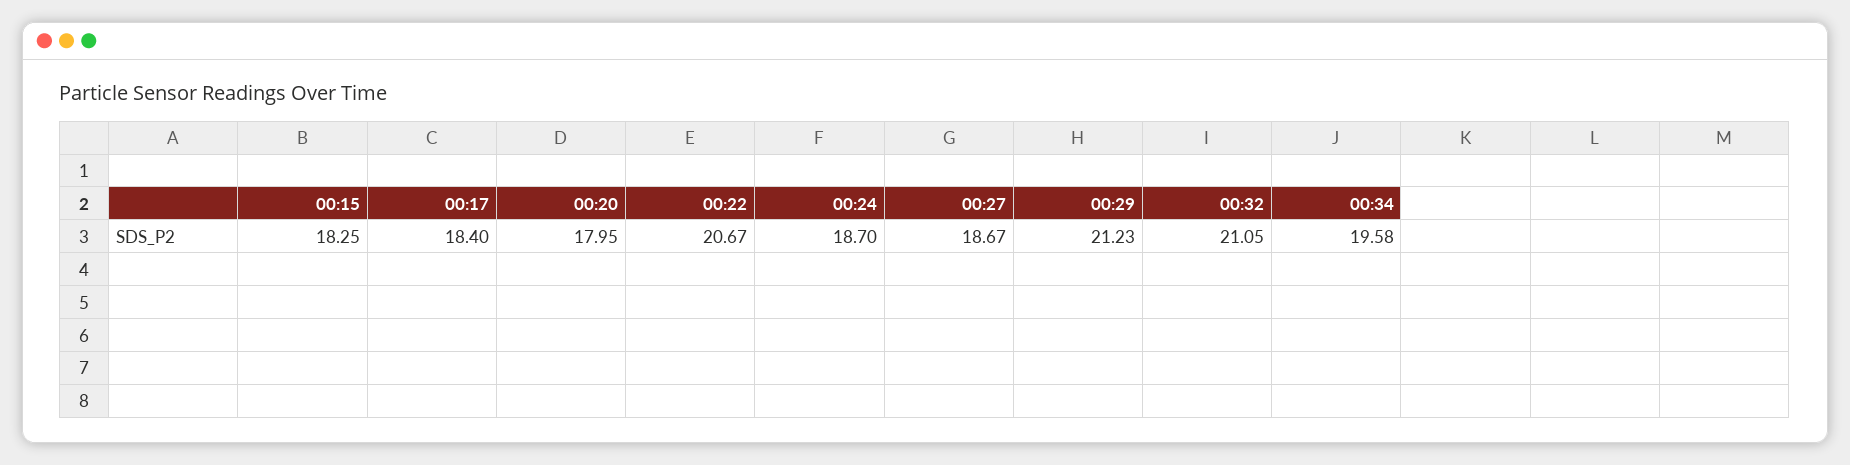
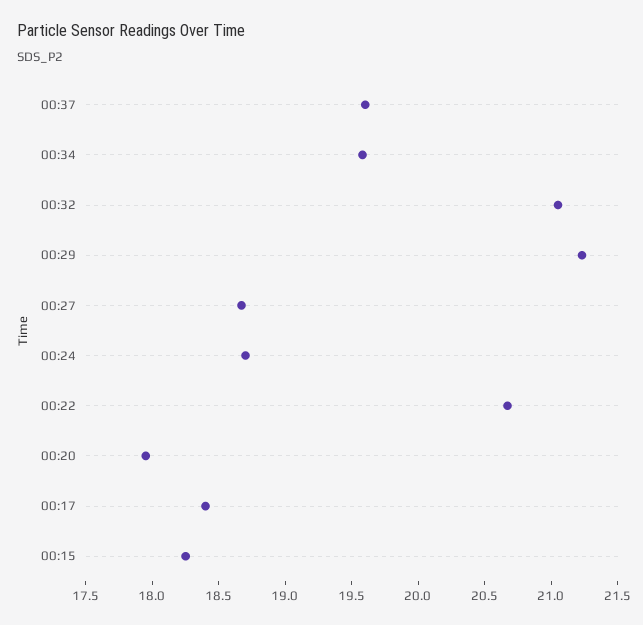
00:37: none -> 19.6

